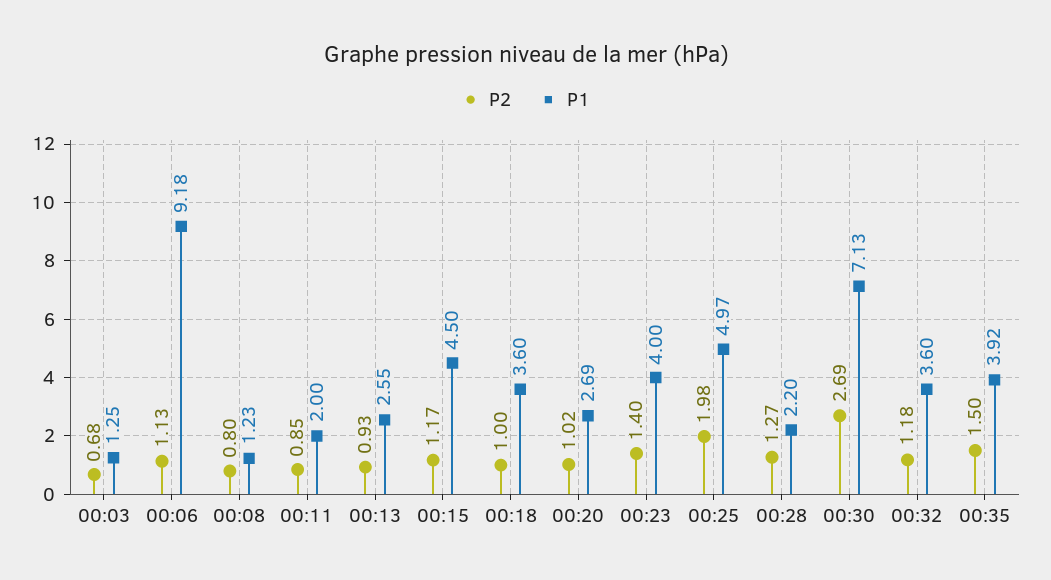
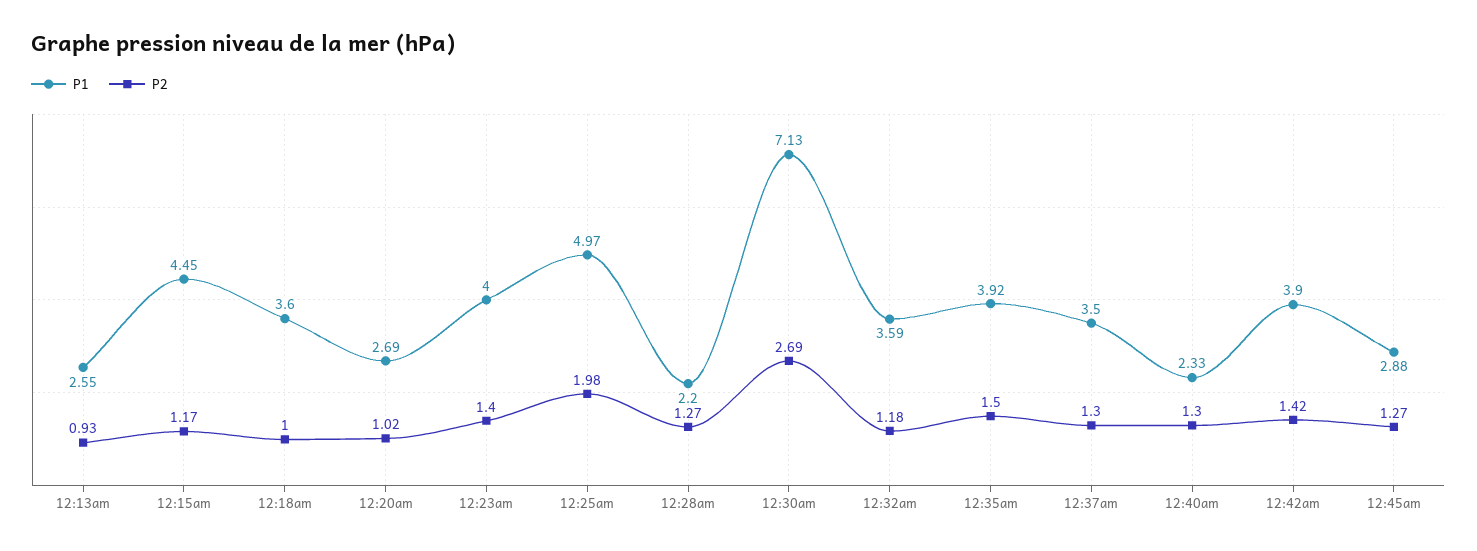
P2, 00:03: 0.68 -> none
P1, 00:03: 1.25 -> none
P2, 00:06: 1.13 -> none
P1, 00:06: 9.18 -> none
P2, 00:08: 0.8 -> none
P1, 00:08: 1.23 -> none
P2, 00:11: 0.85 -> none
P1, 00:11: 2 -> none
P1, 00:15: 4.5 -> 4.45
P1, 00:32: 3.6 -> 3.59
P1, 12:37am: none -> 3.5
P2, 12:37am: none -> 1.3
P1, 12:40am: none -> 2.33
P2, 12:40am: none -> 1.3
P1, 12:42am: none -> 3.9
P2, 12:42am: none -> 1.42
P1, 12:45am: none -> 2.88
P2, 12:45am: none -> 1.27

